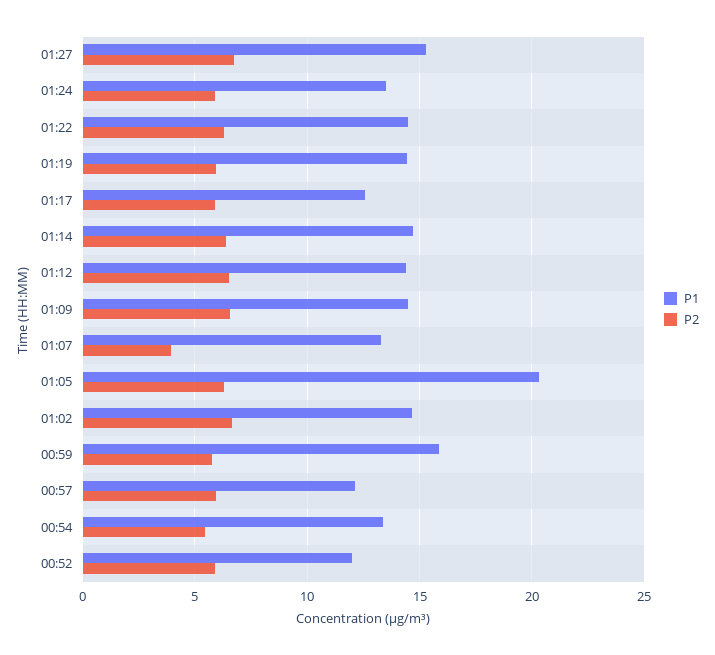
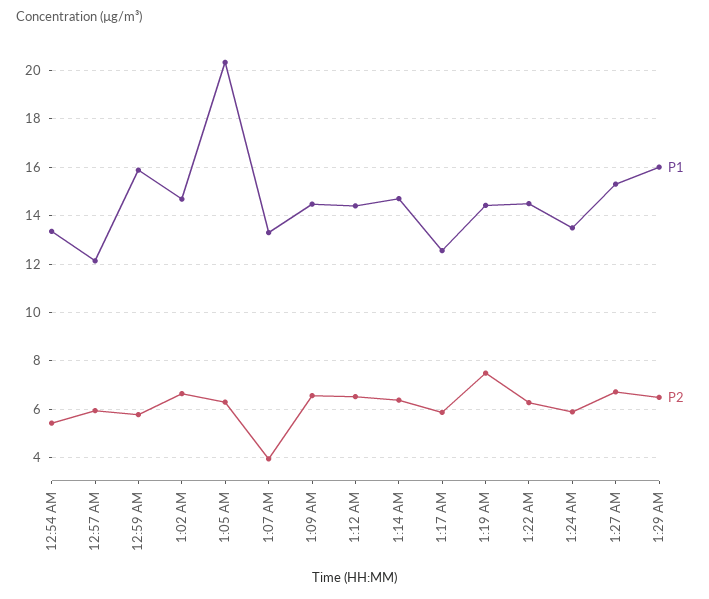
P2, 01:19: 6 -> 7.5
P1, 00:52: 12 -> none
P2, 00:52: 6 -> none
P1, 1:29 AM: none -> 16
P2, 1:29 AM: none -> 6.5

